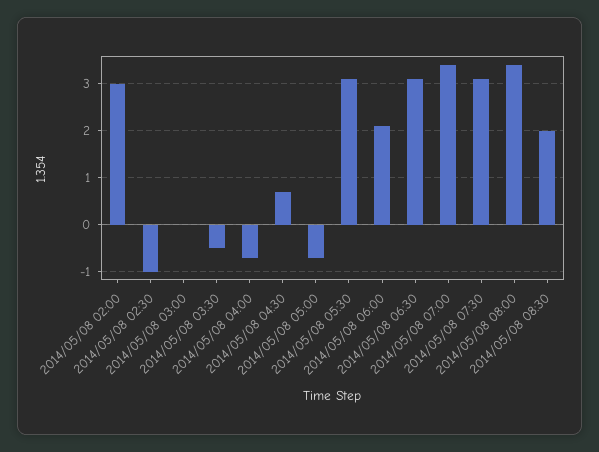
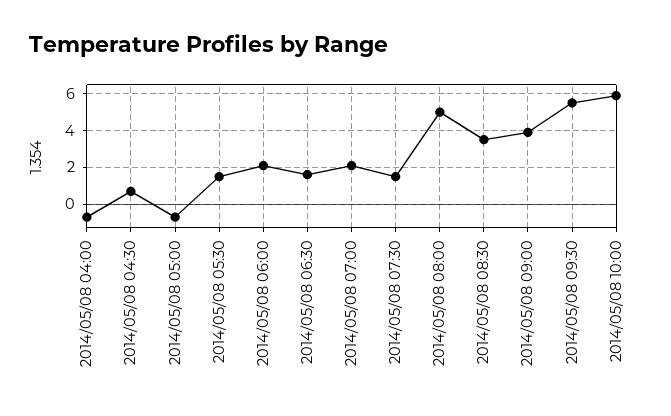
2014/05/08 02:00: 3 -> none
2014/05/08 02:30: -1 -> none
2014/05/08 03:00: 0 -> none
2014/05/08 03:30: -0.5 -> none
2014/05/08 05:30: 3 -> 1.5
2014/05/08 06:30: 3 -> 1.5
2014/05/08 07:00: 3.5 -> 2
2014/05/08 07:30: 3 -> 1.5
2014/05/08 08:00: 3.5 -> 5
2014/05/08 08:30: 2 -> 3.5
2014/05/08 09:00: none -> 4
2014/05/08 09:30: none -> 5.5
2014/05/08 10:00: none -> 6

